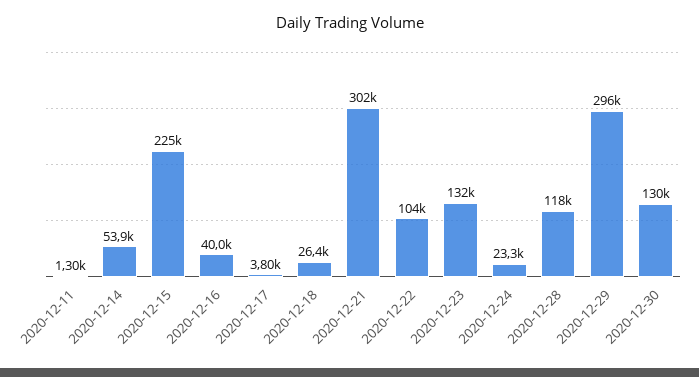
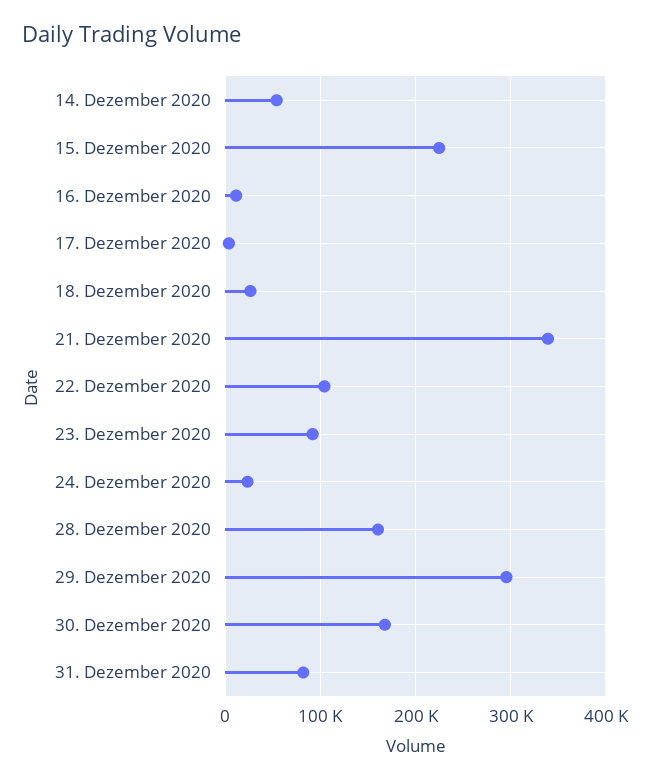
2020-12-11: 1300 -> none
2020-12-16: 40000 -> 10000
2020-12-21: 302000 -> 340000
2020-12-23: 132000 -> 90000
2020-12-28: 118000 -> 160000
2020-12-30: 130000 -> 170000
31. Dezember 2020: none -> 80000

